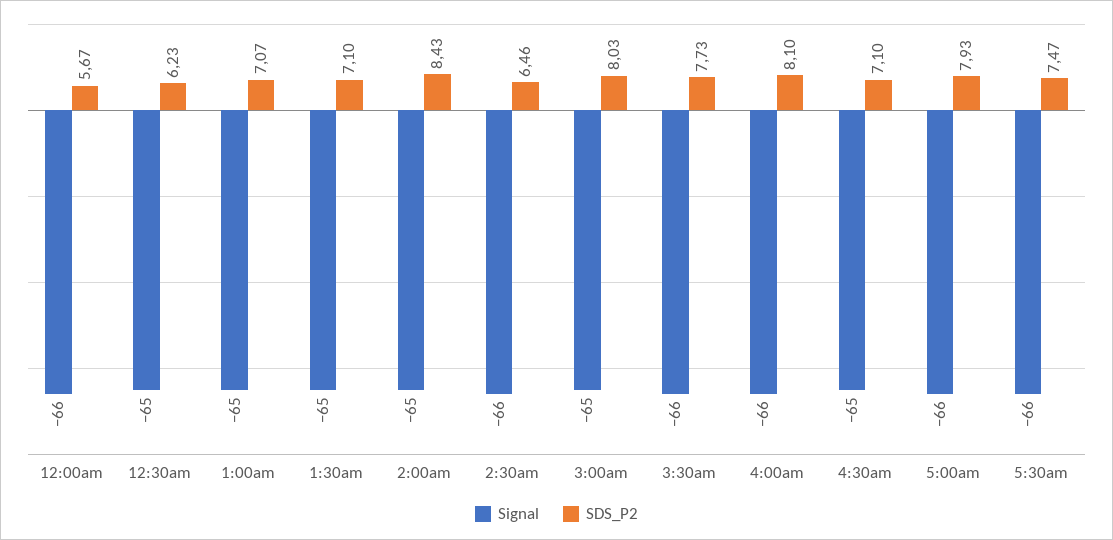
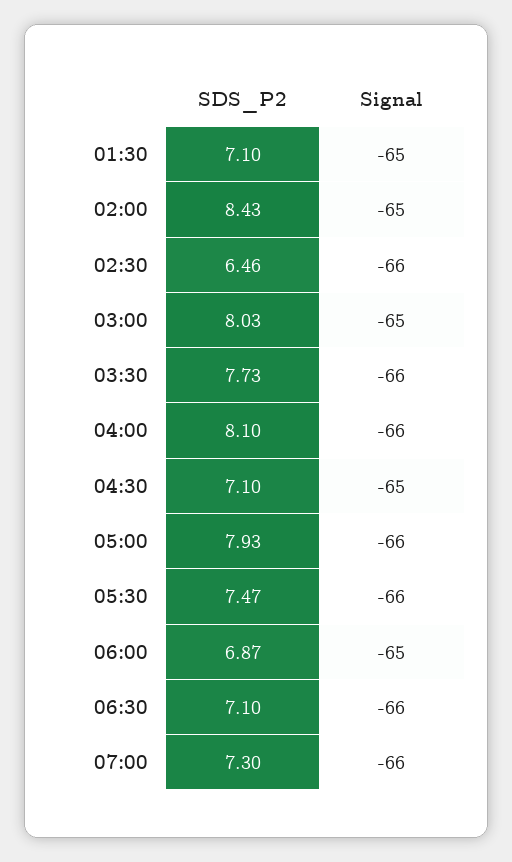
Signal, 12:00am: -66 -> none
SDS_P2, 12:00am: 5.67 -> none
Signal, 12:30am: -65 -> none
SDS_P2, 12:30am: 6.23 -> none
Signal, 1:00am: -65 -> none
SDS_P2, 1:00am: 7.07 -> none
SDS_P2, 06:00: none -> 6.87
Signal, 06:00: none -> -65
SDS_P2, 06:30: none -> 7.1
Signal, 06:30: none -> -66
SDS_P2, 07:00: none -> 7.3
Signal, 07:00: none -> -66

